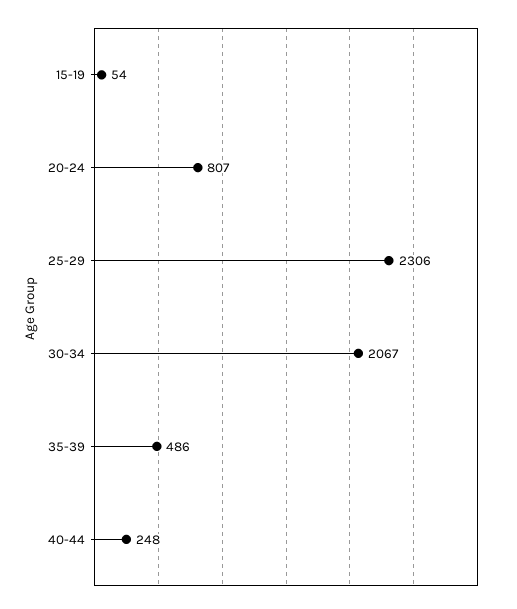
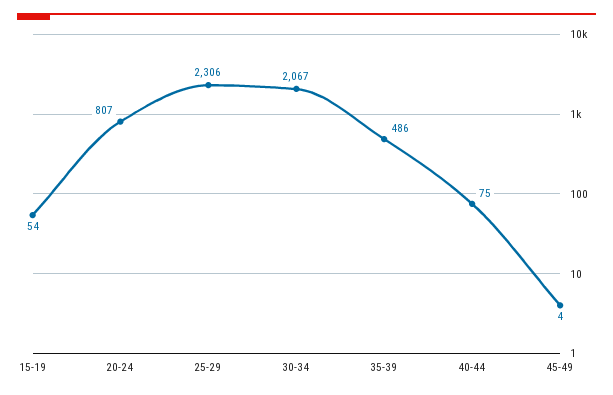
40-44: 248 -> 75
45-49: none -> 4

